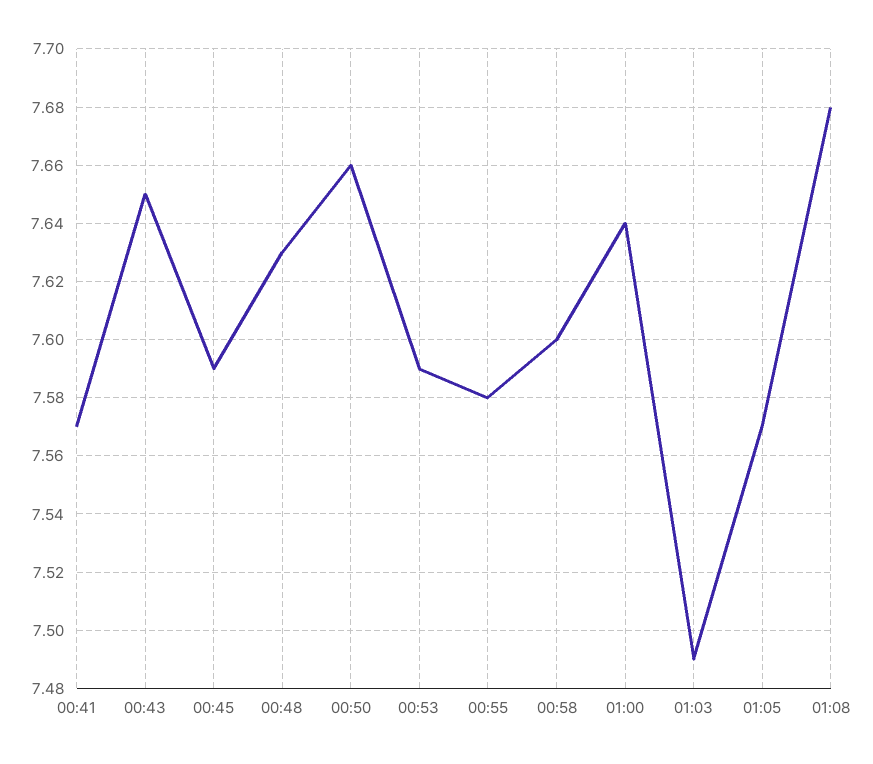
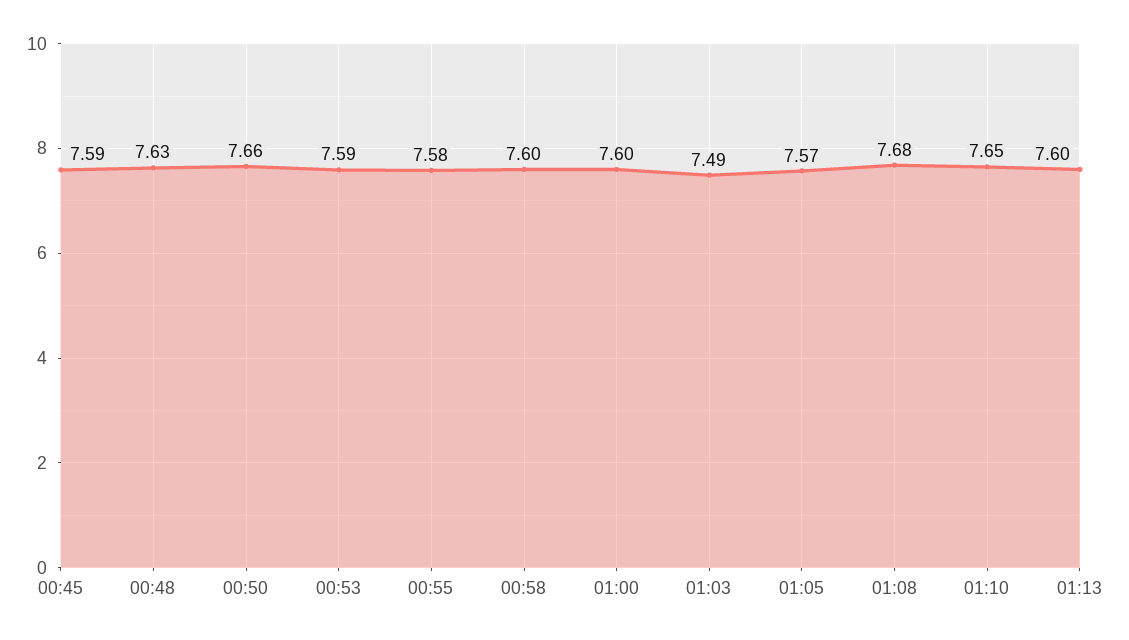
00:41: 7.57 -> none
00:43: 7.65 -> none
01:00: 7.64 -> 7.6
01:10: none -> 7.65
01:13: none -> 7.6

